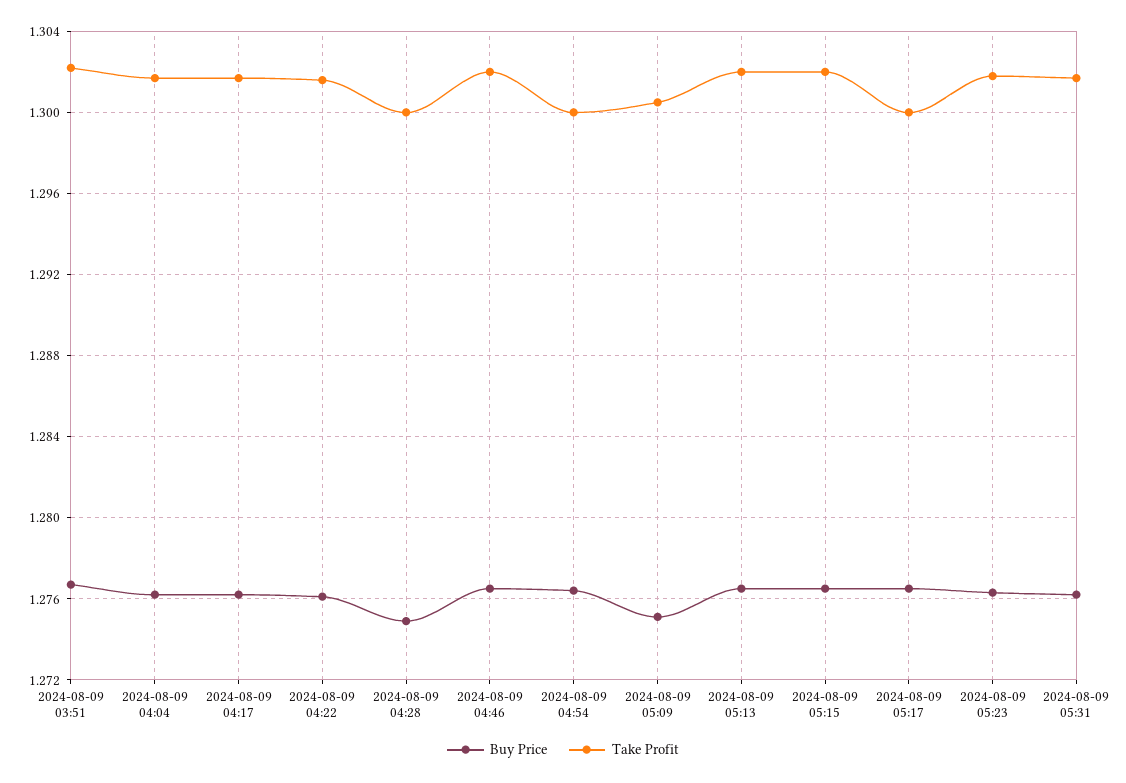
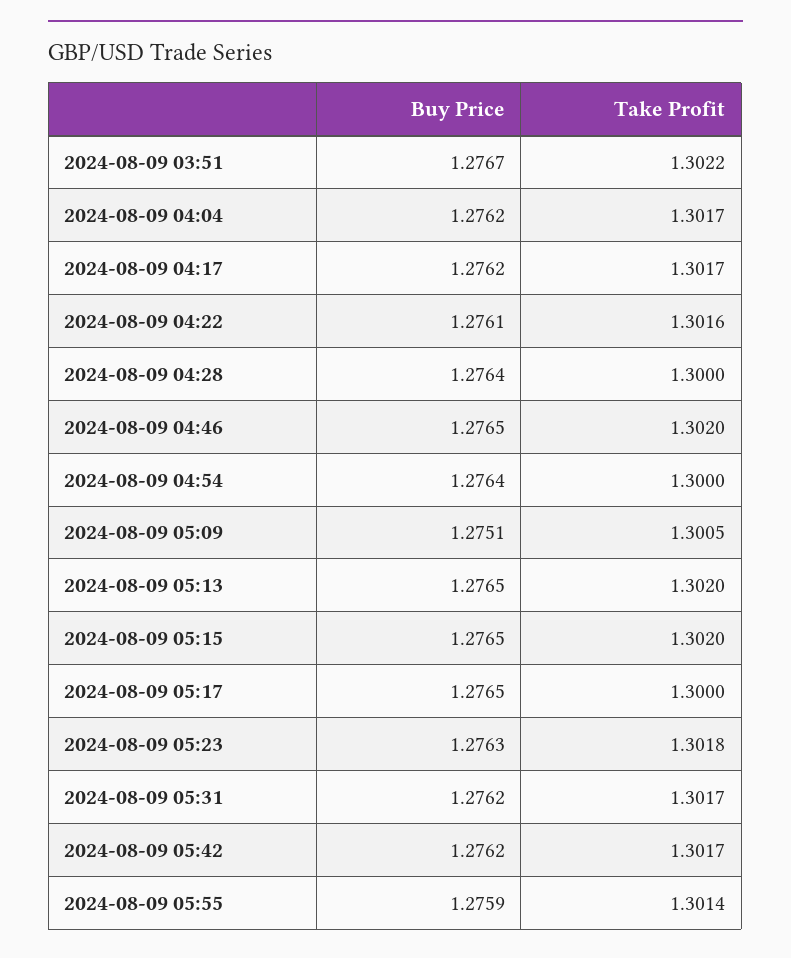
Buy Price, 2024-08-09 04:28: 1.275 -> 1.2764
Buy Price, 2024-08-09 05:42: none -> 1.2762
Take Profit, 2024-08-09 05:42: none -> 1.3017
Buy Price, 2024-08-09 05:55: none -> 1.2759
Take Profit, 2024-08-09 05:55: none -> 1.3014

